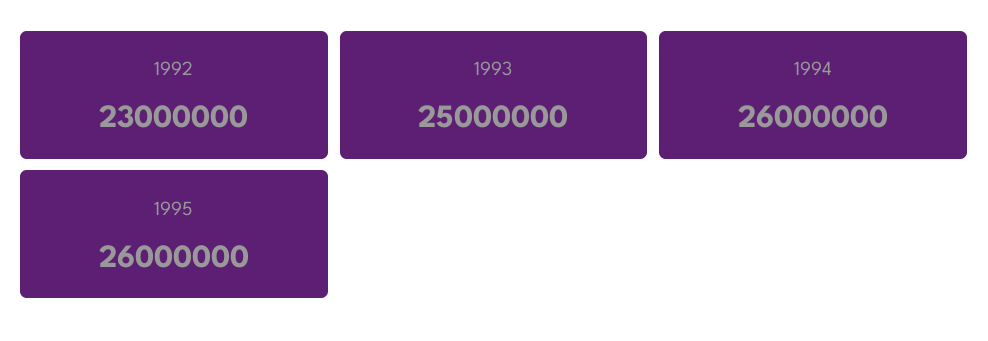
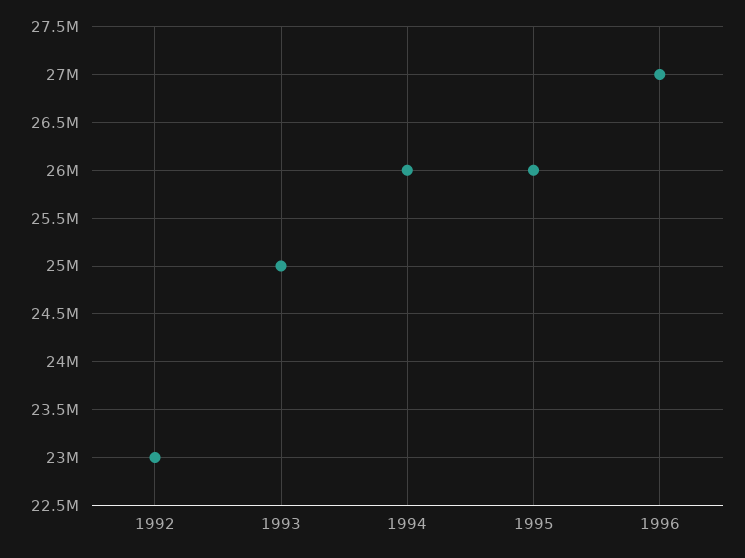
1996: none -> 27000000

